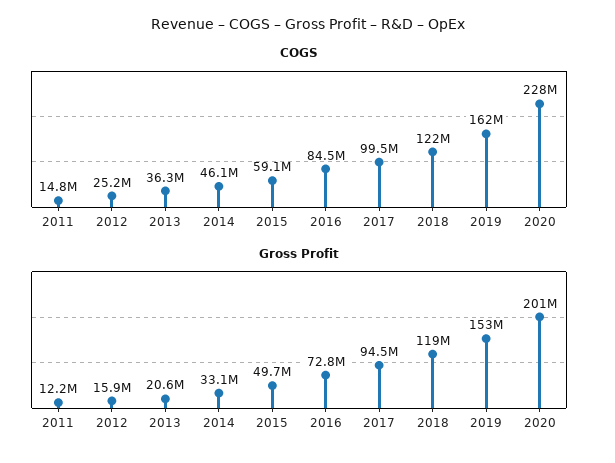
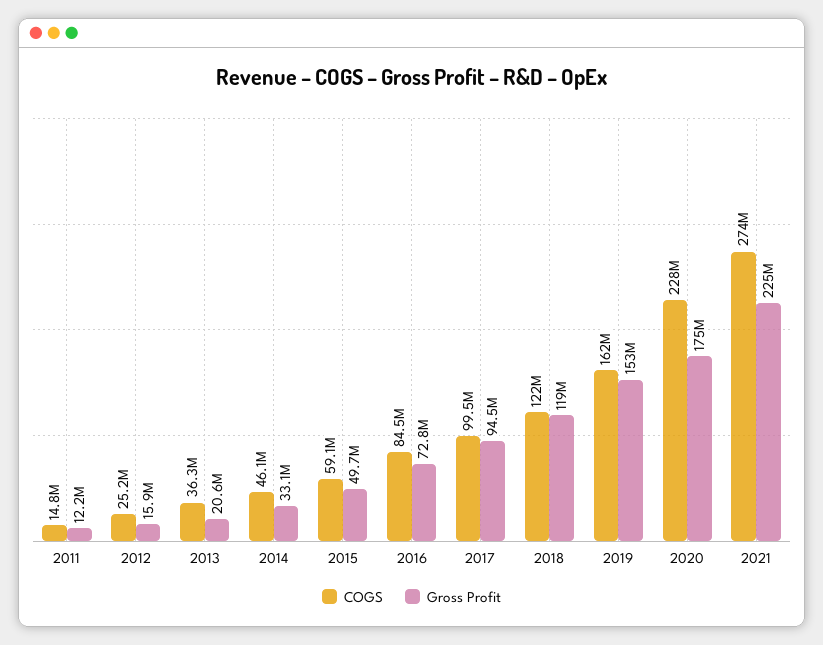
Gross Profit, 2020: 201000000 -> 175000000
COGS, 2021: none -> 274000000
Gross Profit, 2021: none -> 225000000

